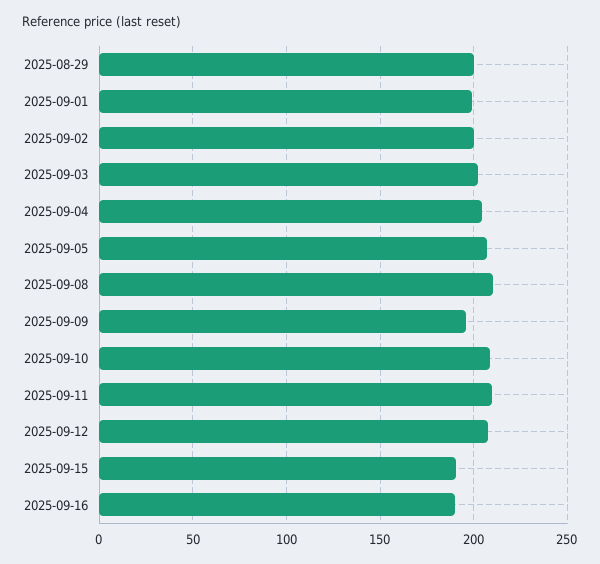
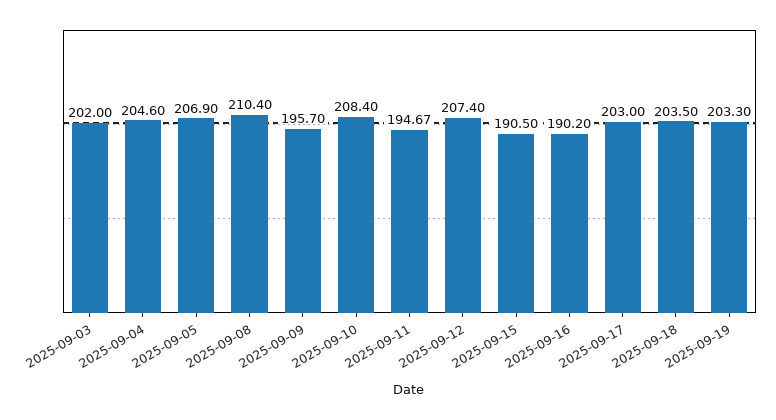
2025-08-29: 200 -> none
2025-09-01: 200 -> none
2025-09-02: 200 -> none
2025-09-11: 210 -> 194.67
2025-09-17: none -> 203
2025-09-18: none -> 203.5
2025-09-19: none -> 203.3

